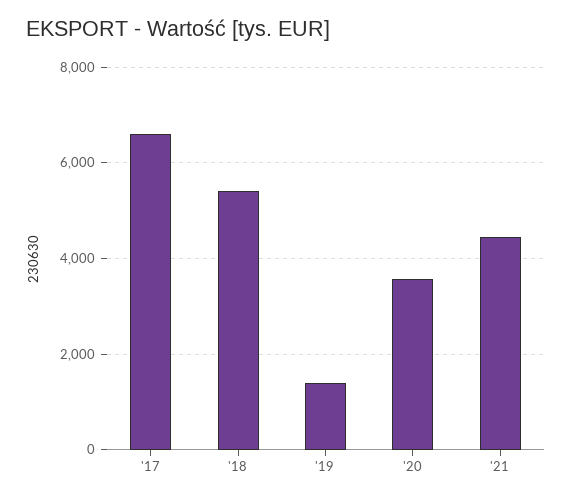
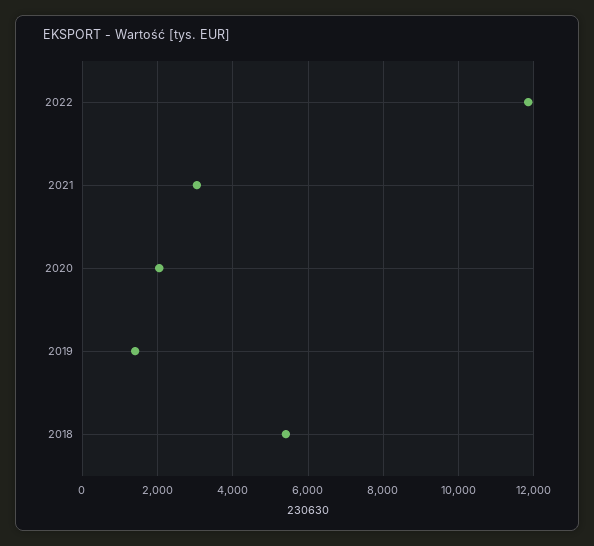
'17: 6600 -> none
'20: 3600 -> 2000
'21: 4400 -> 3000
2022: none -> 11800

